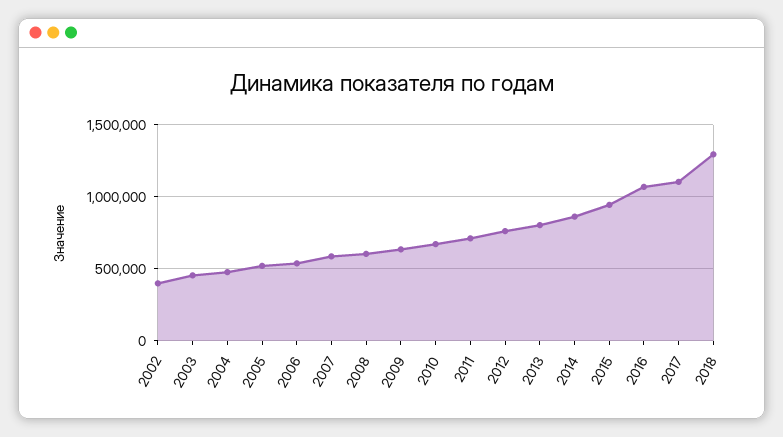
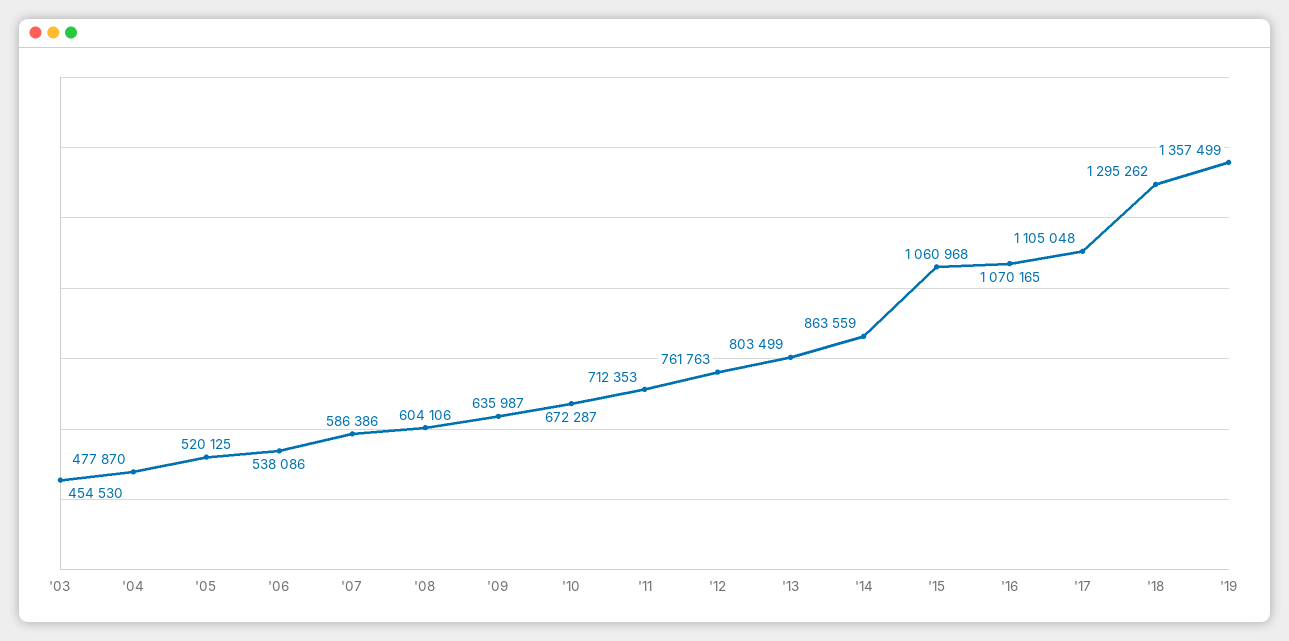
2002: 400000 -> none
2015: 950000 -> 1060968
'19: none -> 1357499

